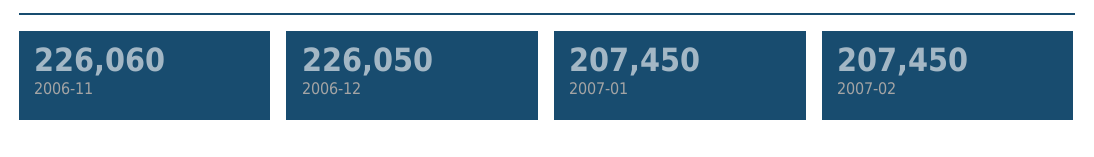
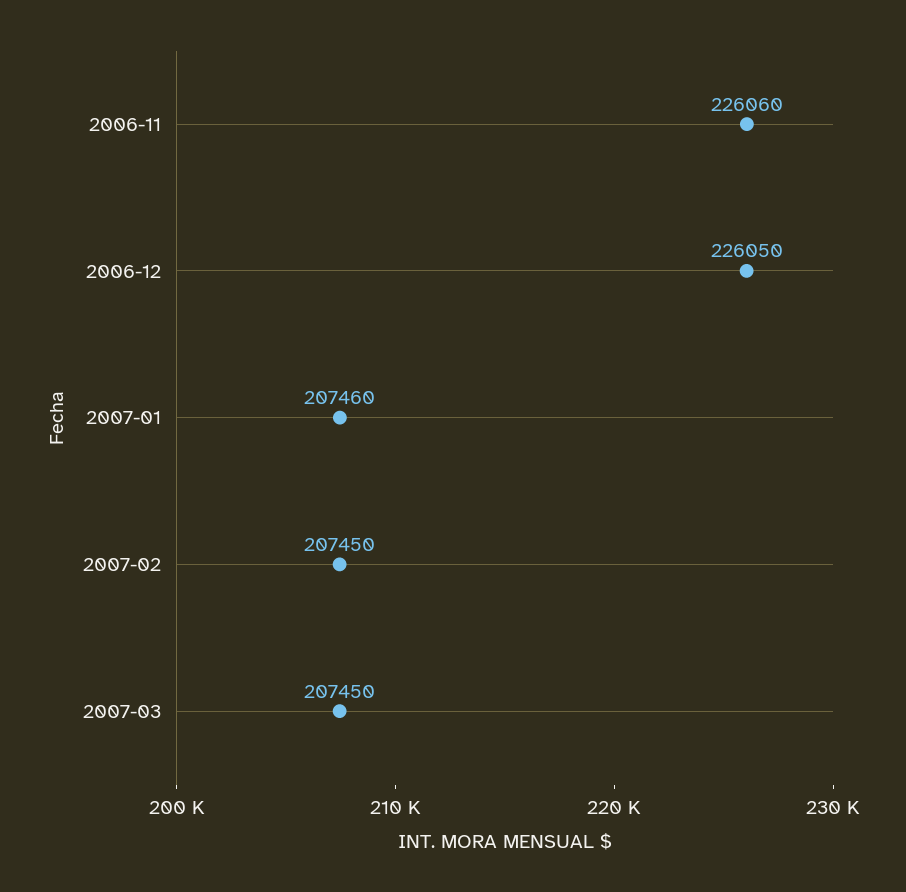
2007-01: 207450 -> 207460
2007-03: none -> 207450

